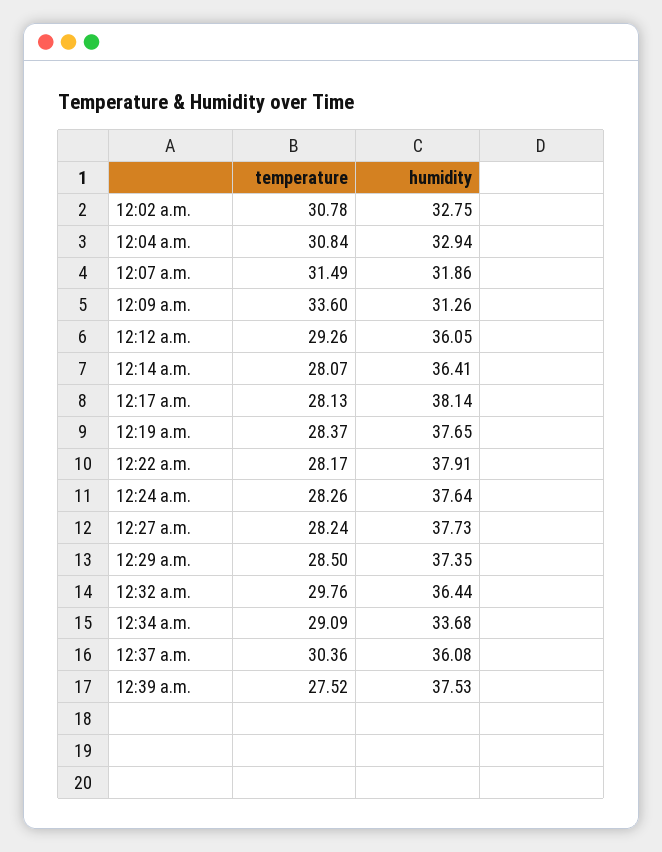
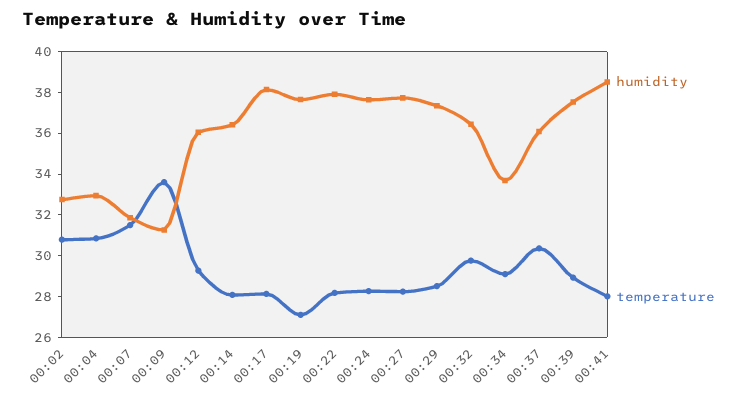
temperature, 12:19 a.m.: 28.37 -> 27
temperature, 12:39 a.m.: 27.52 -> 29
humidity, 00:41: none -> 38.5
temperature, 00:41: none -> 28

